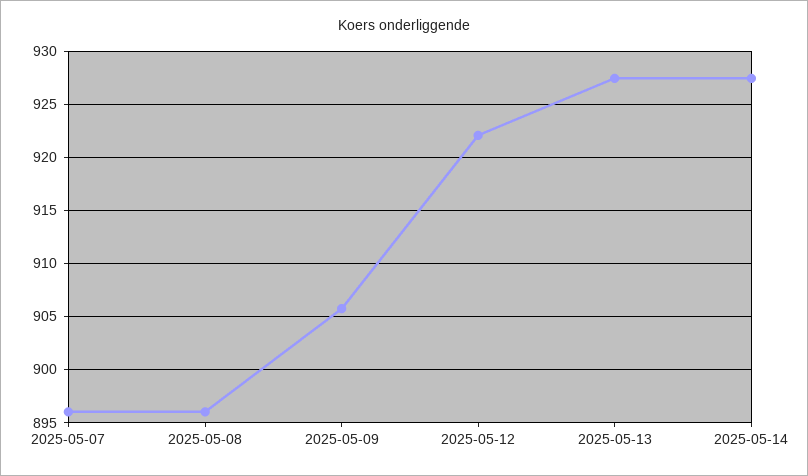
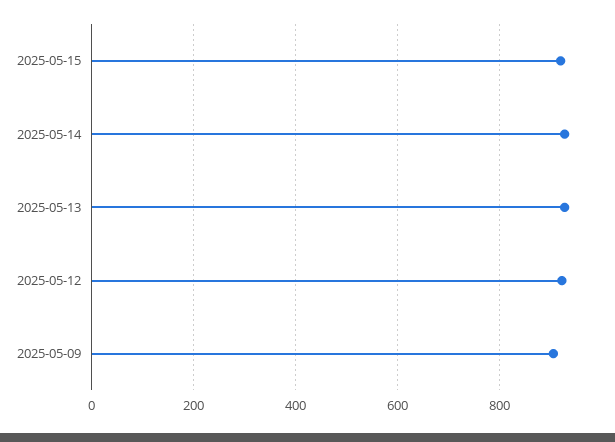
2025-05-07: 896 -> none
2025-05-08: 896 -> none
2025-05-15: none -> 920

